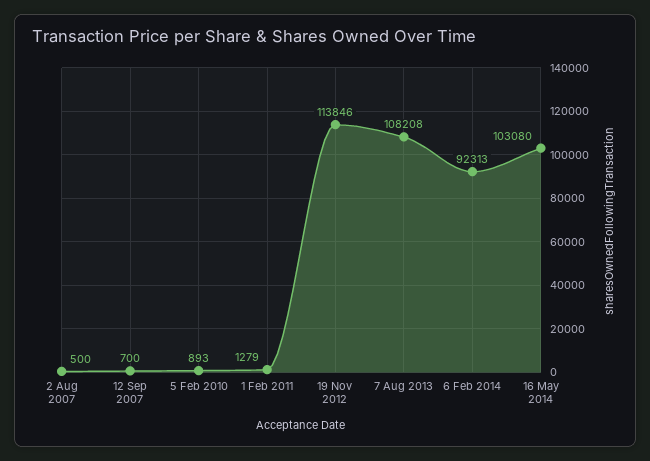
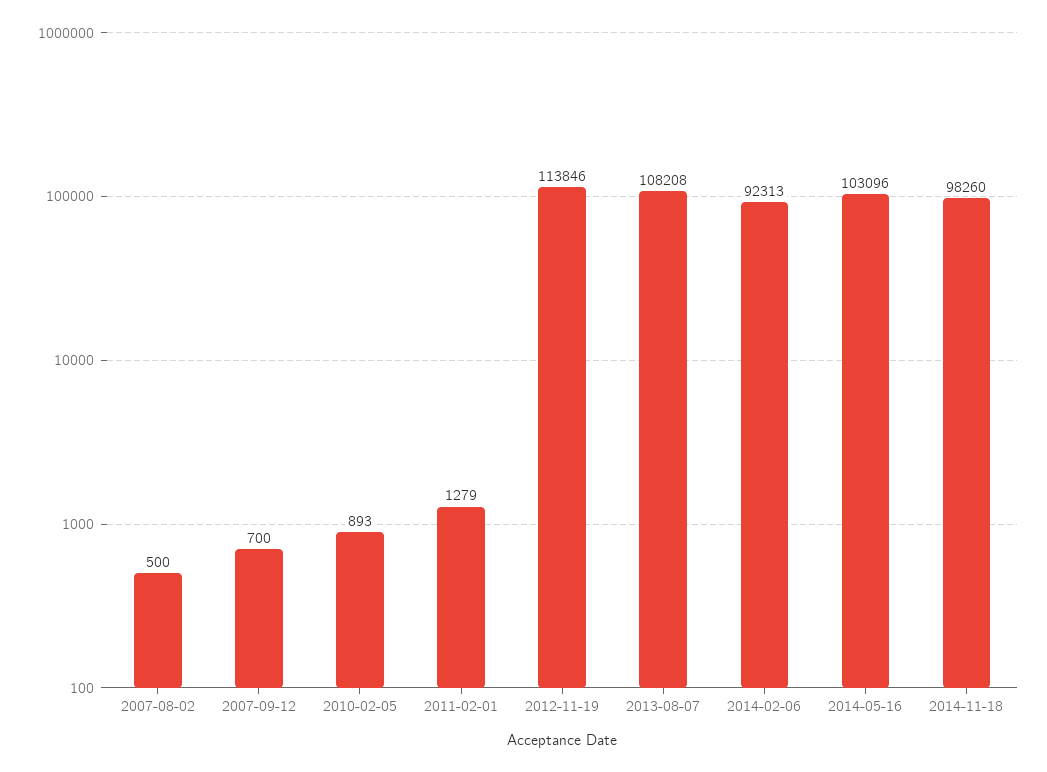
16 May 2014: 103080 -> 103096
2014-11-18: none -> 98260

